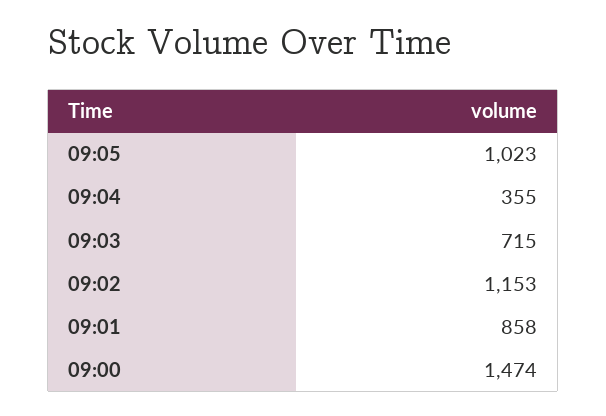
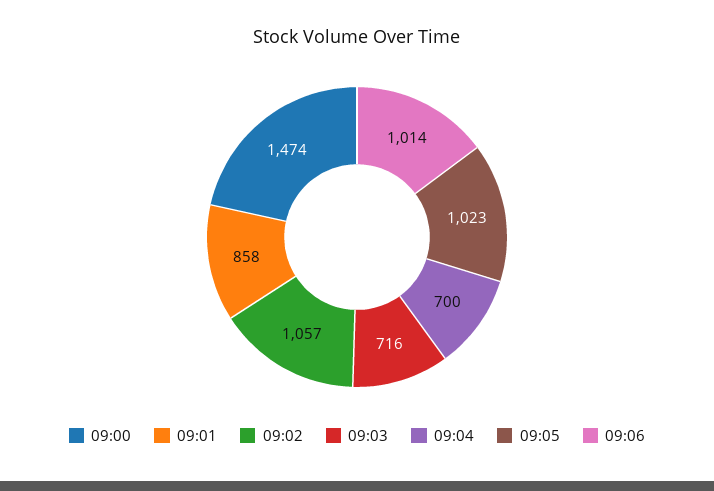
09:04: 355 -> 700
09:03: 715 -> 716
09:02: 1153 -> 1057
09:06: none -> 1014

